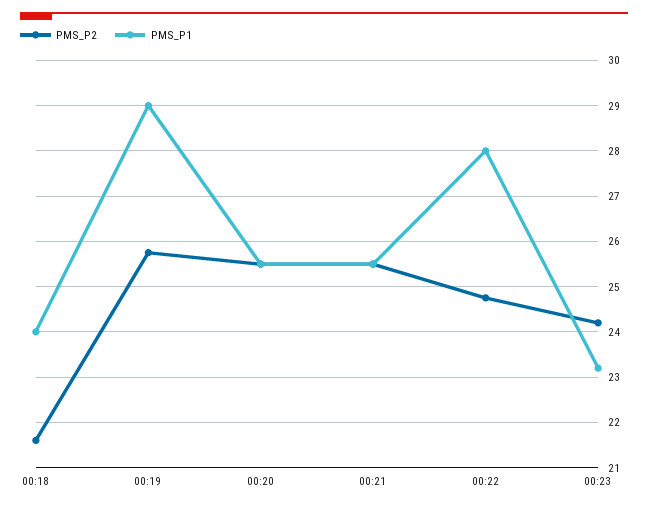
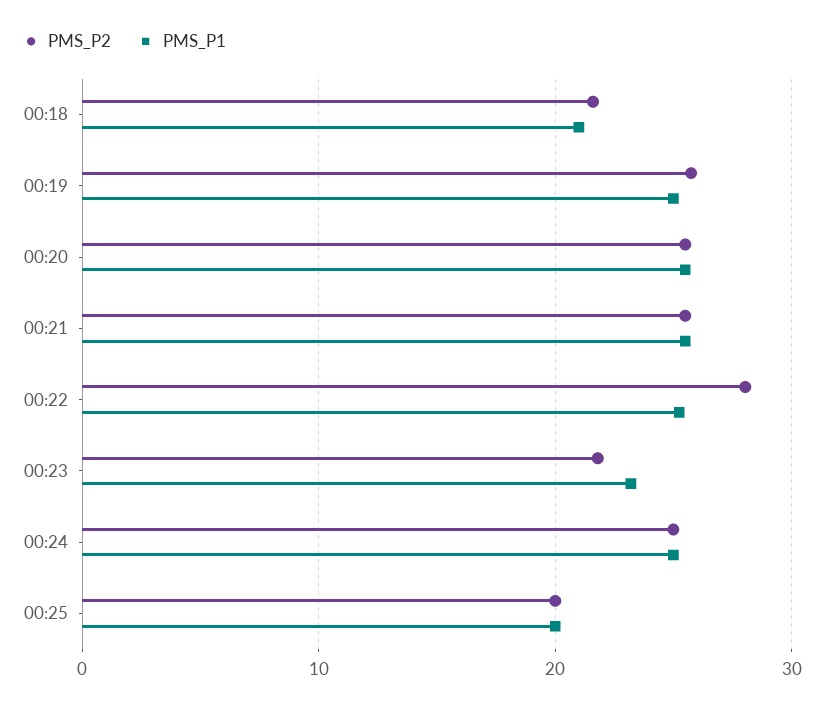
PMS_P1, 00:18: 24 -> 21
PMS_P1, 00:19: 29 -> 25
PMS_P2, 00:22: 24.8 -> 28
PMS_P1, 00:22: 28 -> 25
PMS_P2, 00:23: 24.2 -> 22
PMS_P2, 00:24: none -> 25
PMS_P1, 00:24: none -> 25
PMS_P2, 00:25: none -> 20
PMS_P1, 00:25: none -> 20

